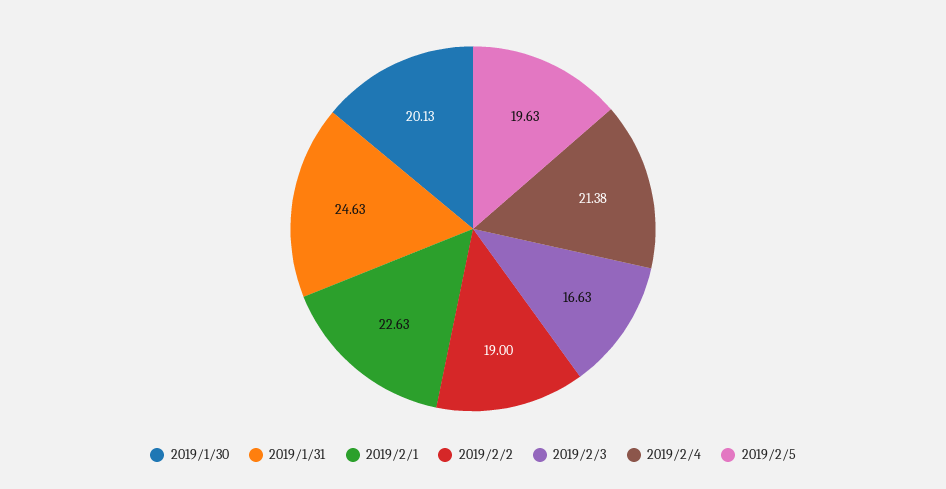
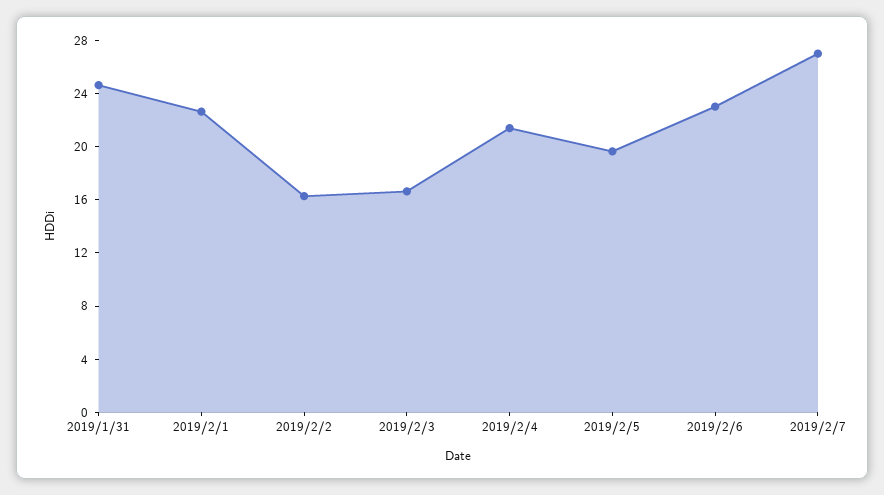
2019/1/30: 20.13 -> none
2019/2/2: 19 -> 16
2019/2/6: none -> 23
2019/2/7: none -> 27

